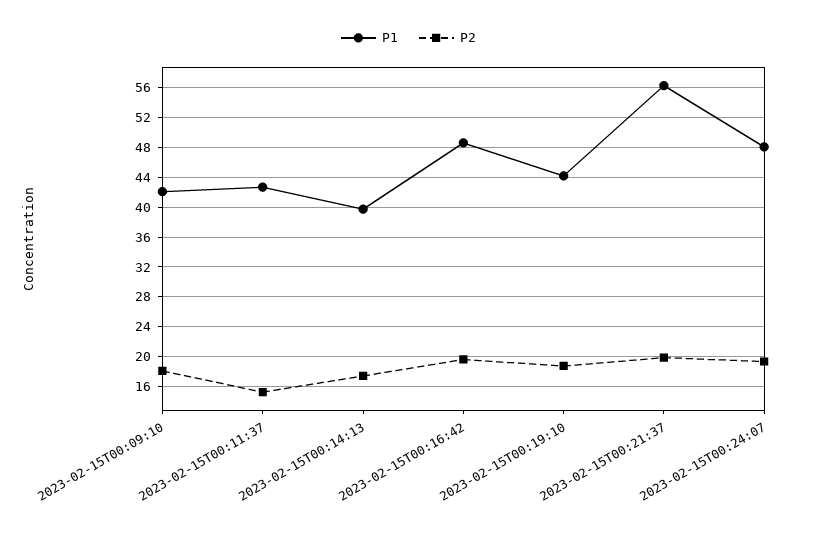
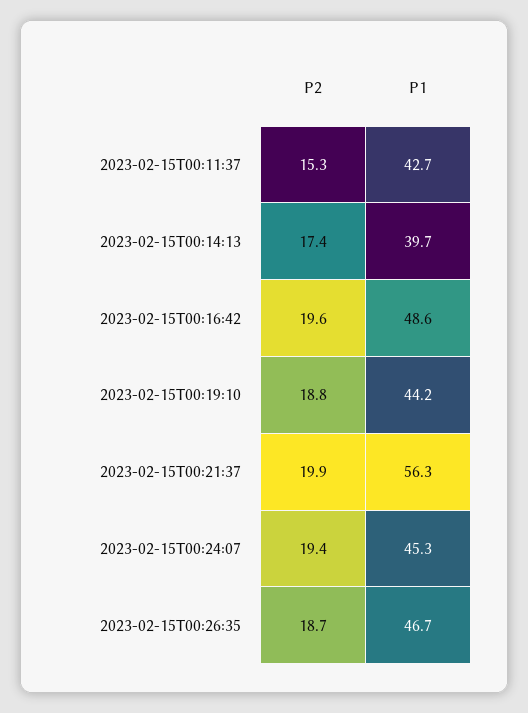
P1, 2023-02-15T00:09:10: 42 -> none
P2, 2023-02-15T00:09:10: 18 -> none
P1, 2023-02-15T00:24:07: 48 -> 45.3
P2, 2023-02-15T00:26:35: none -> 18.7
P1, 2023-02-15T00:26:35: none -> 46.7

